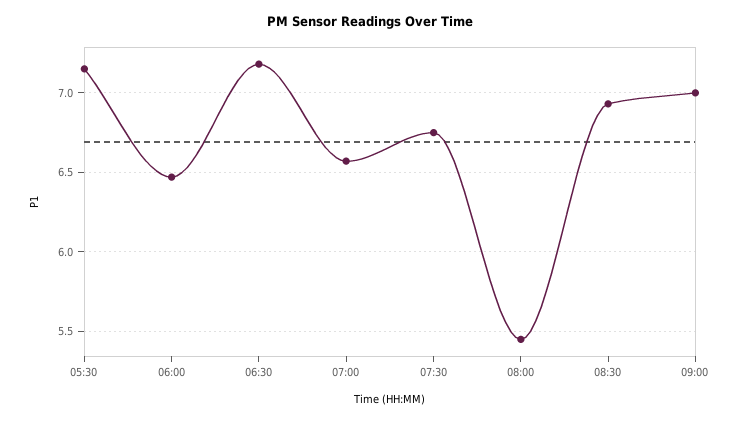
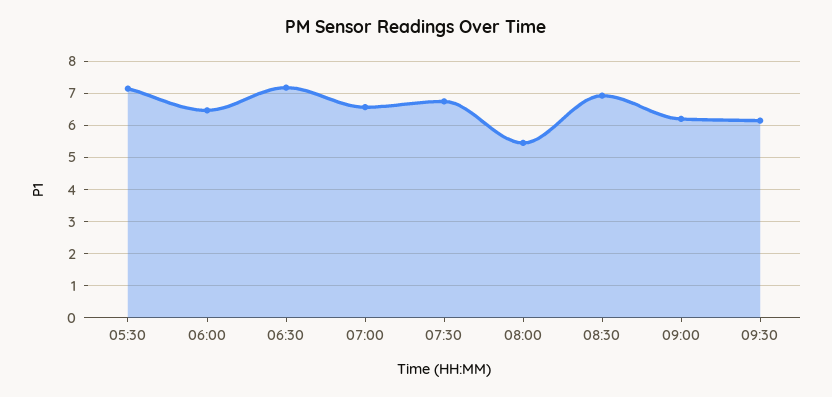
09:00: 7 -> 6.2
09:30: none -> 6.2

